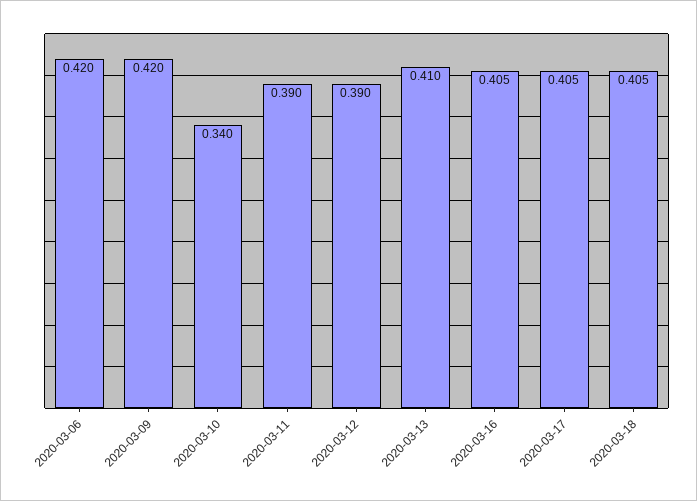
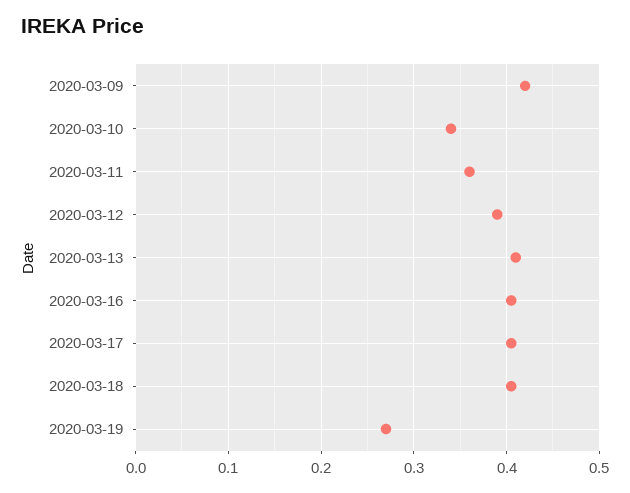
2020-03-06: 0.42 -> none
2020-03-11: 0.39 -> 0.36
2020-03-19: none -> 0.27

